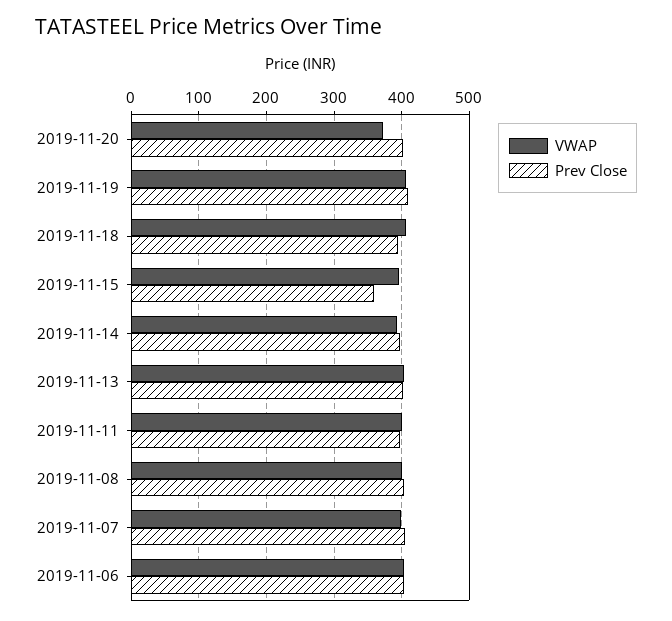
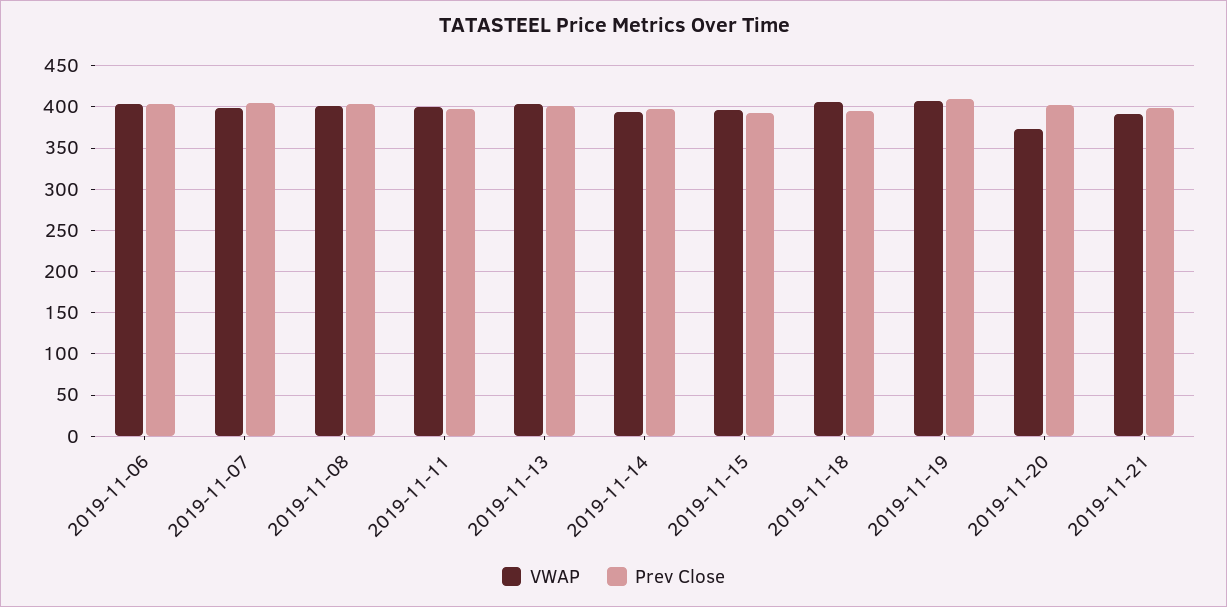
Prev Close, 2019-11-15: 360 -> 390
VWAP, 2019-11-21: none -> 390
Prev Close, 2019-11-21: none -> 400

